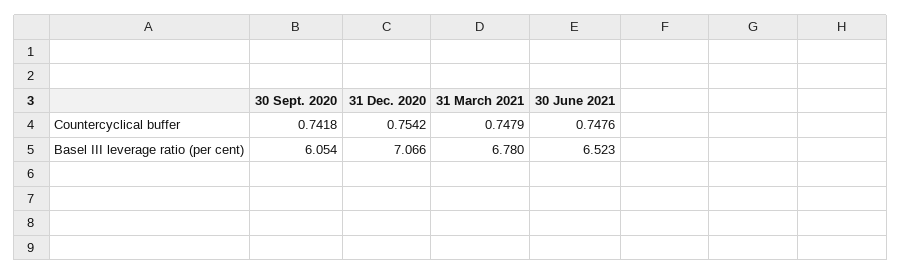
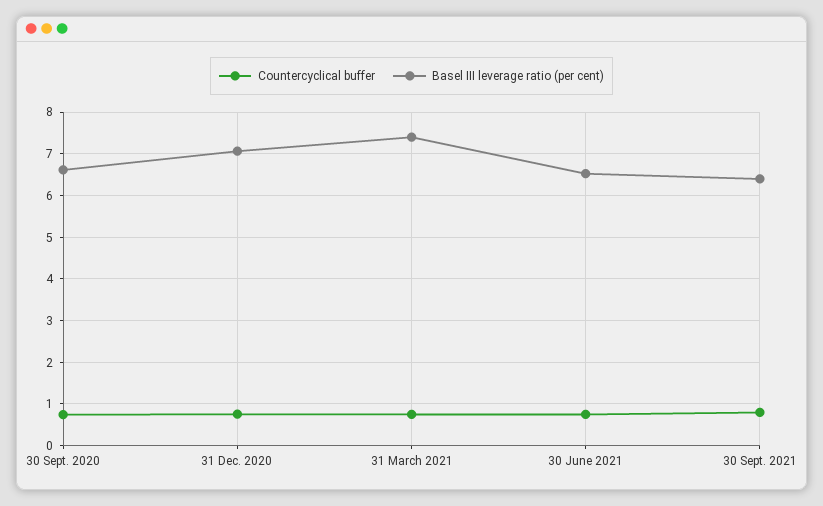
Basel III leverage ratio (per cent), 30 Sept. 2020: 6.054 -> 6.6
Basel III leverage ratio (per cent), 31 March 2021: 6.78 -> 7.4
Countercyclical buffer, 30 Sept. 2021: none -> 0.8
Basel III leverage ratio (per cent), 30 Sept. 2021: none -> 6.4

